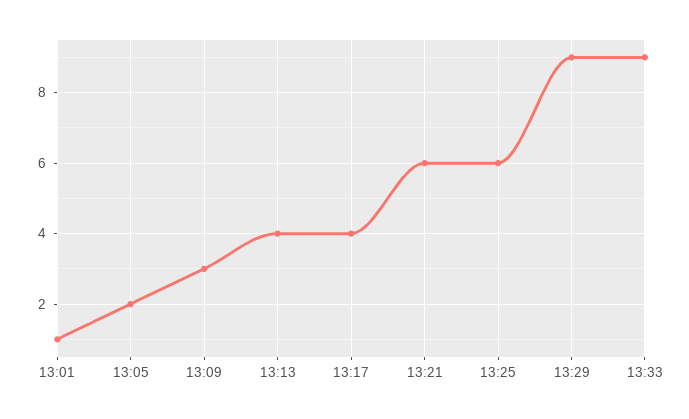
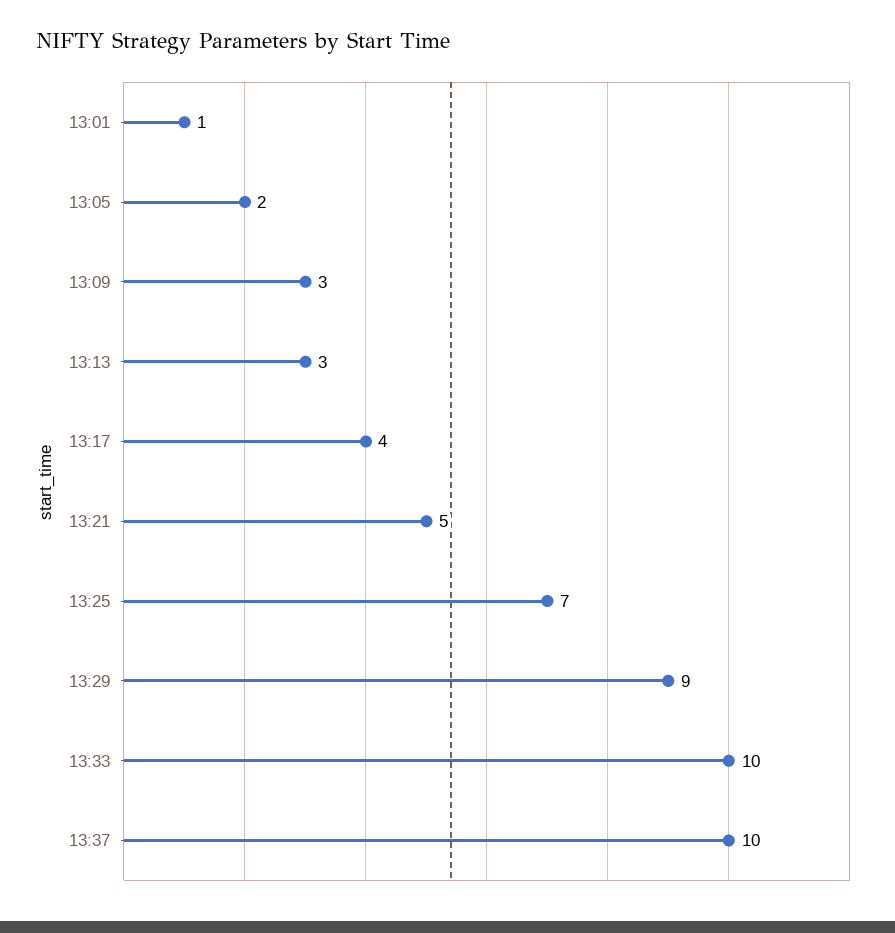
13:13: 4 -> 3
13:21: 6 -> 5
13:25: 6 -> 7
13:33: 9 -> 10
13:37: none -> 10

